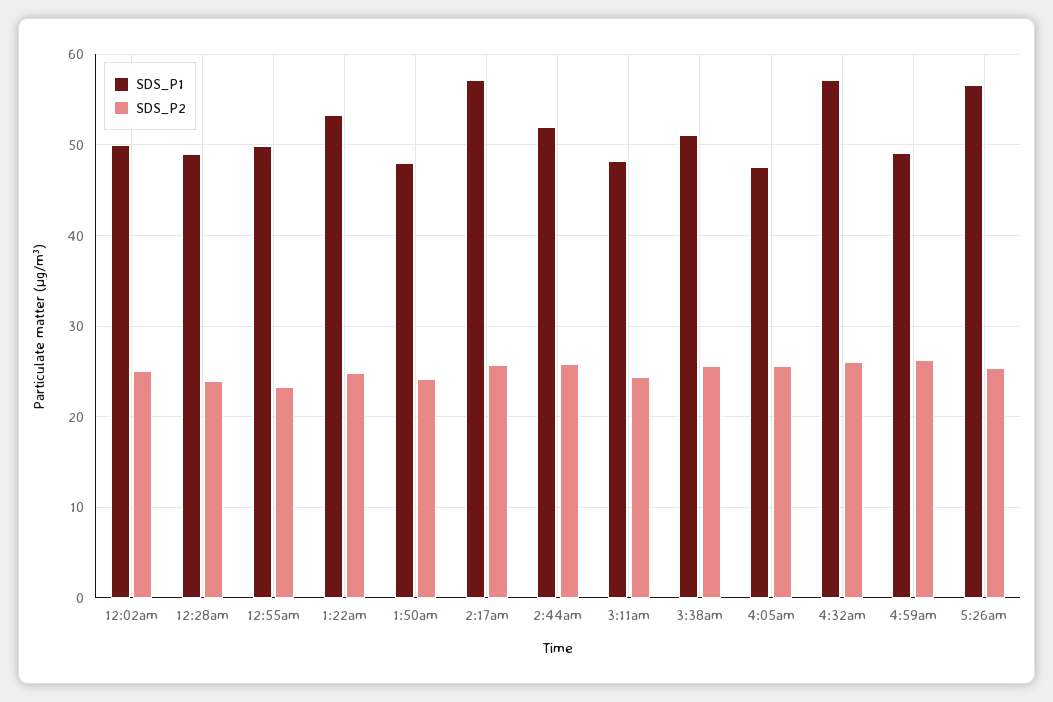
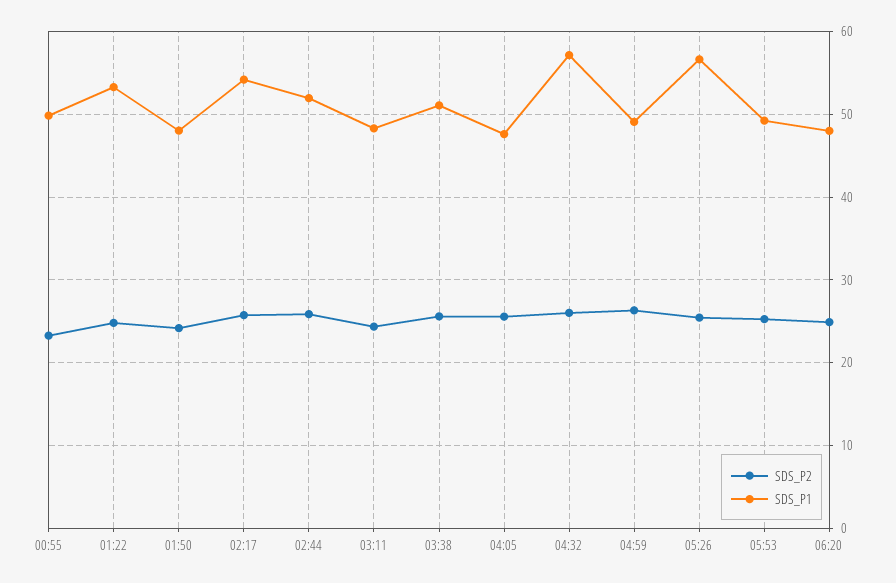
SDS_P1, 12:02am: 50 -> none
SDS_P2, 12:02am: 25 -> none
SDS_P1, 12:28am: 49 -> none
SDS_P2, 12:28am: 24 -> none
SDS_P1, 2:17am: 57 -> 54
SDS_P2, 05:53: none -> 25
SDS_P1, 05:53: none -> 49
SDS_P2, 06:20: none -> 25
SDS_P1, 06:20: none -> 48

